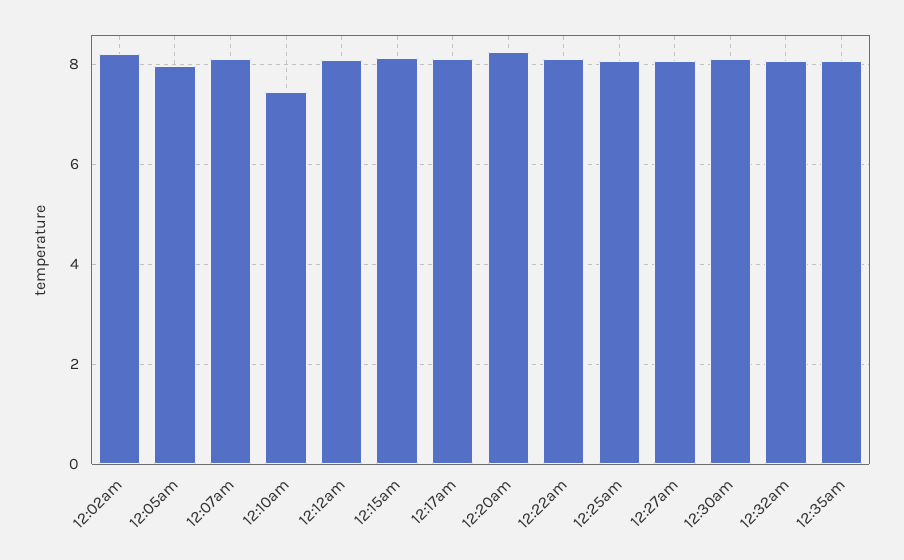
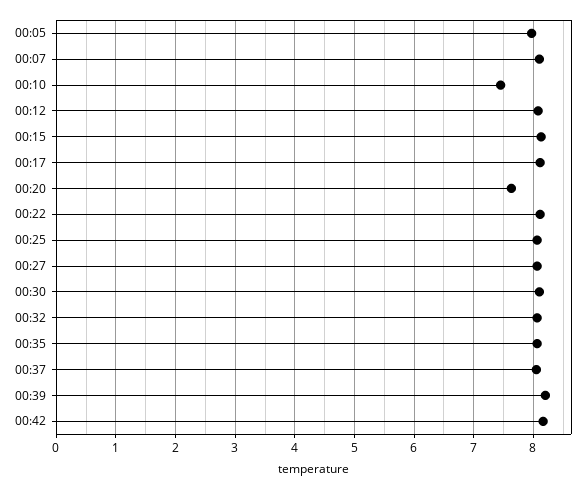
12:02am: 8.2 -> none
12:20am: 8.2 -> 7.6
00:37: none -> 8
00:39: none -> 8.2
00:42: none -> 8.2

